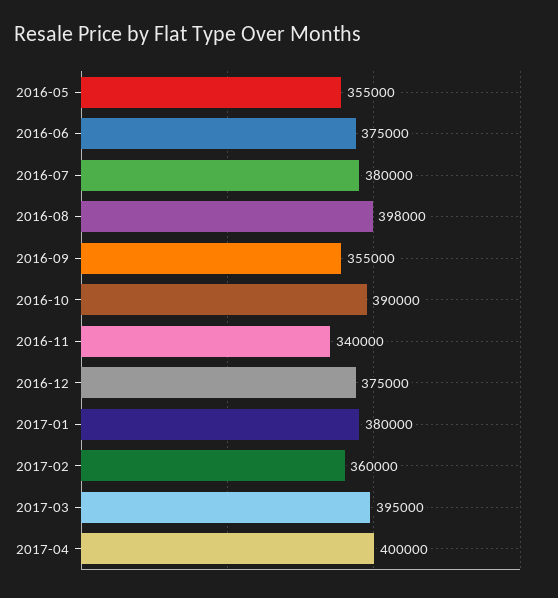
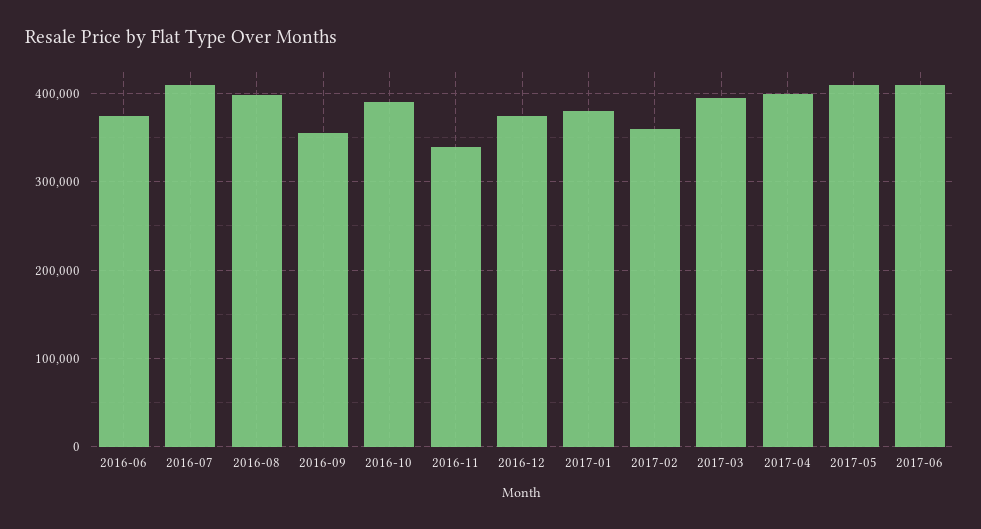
2016-05: 355000 -> none
2016-07: 380000 -> 410000
2017-05: none -> 410000
2017-06: none -> 410000

